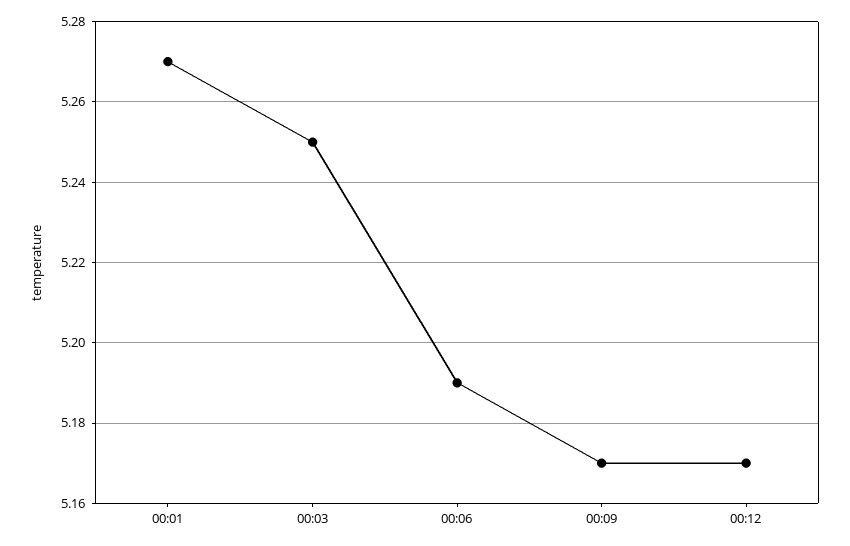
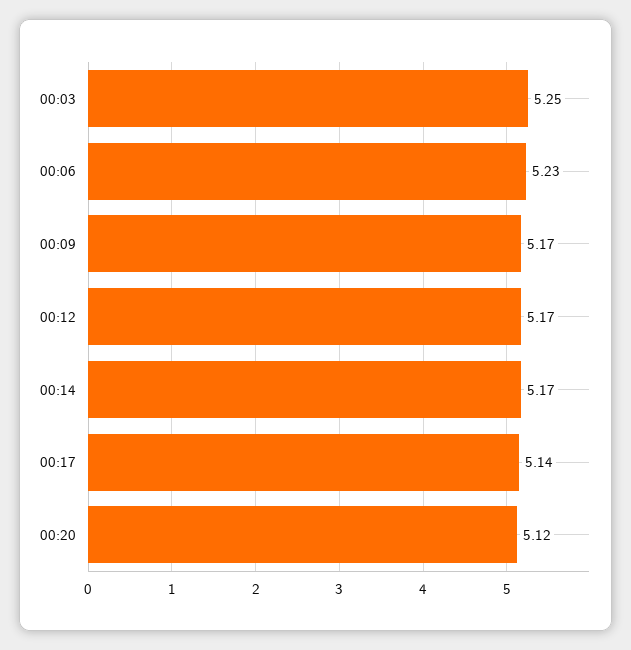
00:01: 5.27 -> none
00:06: 5.19 -> 5.23
00:14: none -> 5.17
00:17: none -> 5.14
00:20: none -> 5.12

